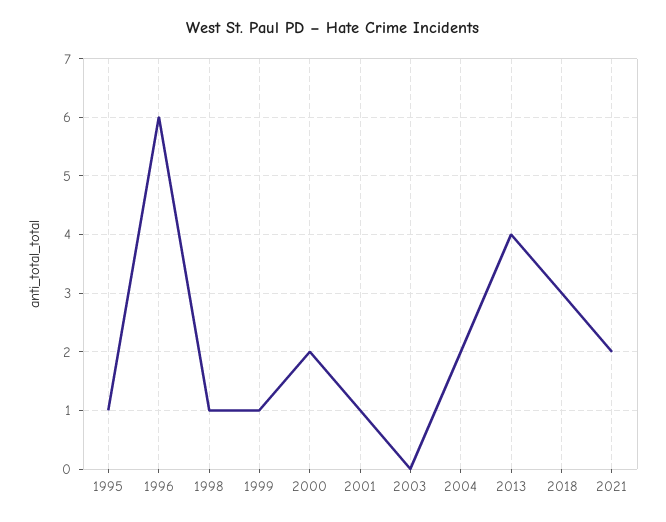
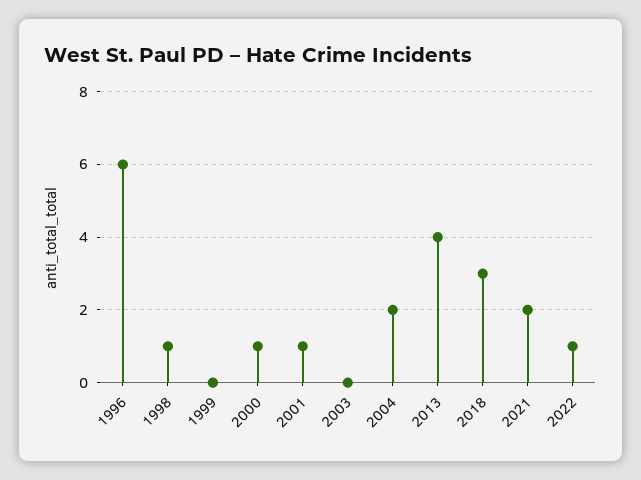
1995: 1 -> none
1999: 1 -> 0
2000: 2 -> 1
2022: none -> 1

